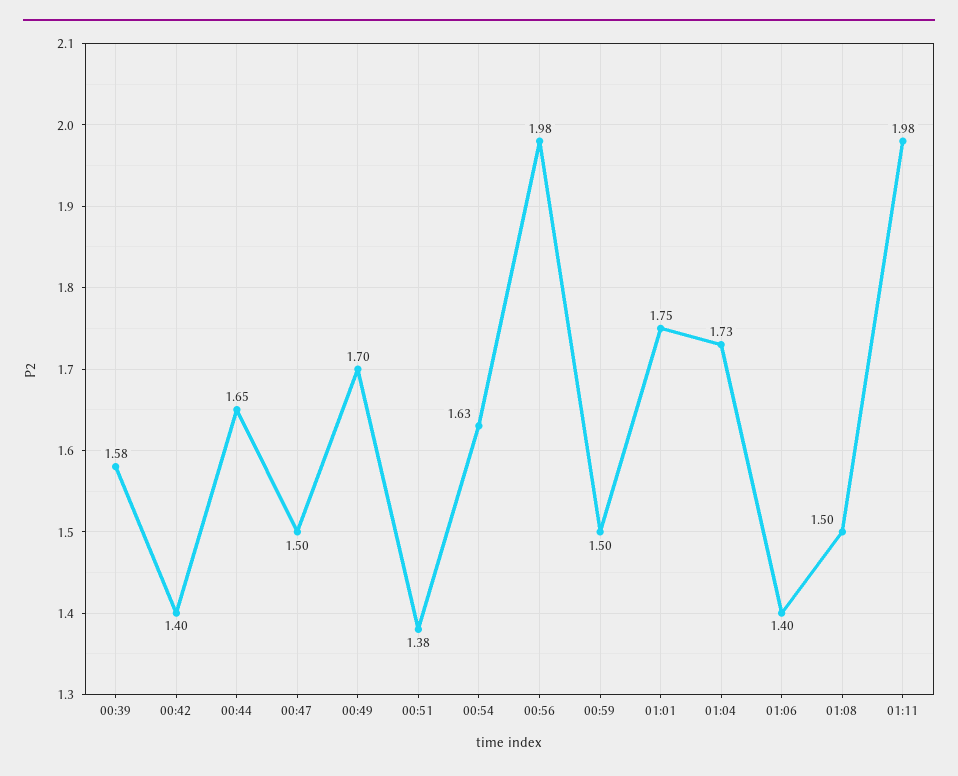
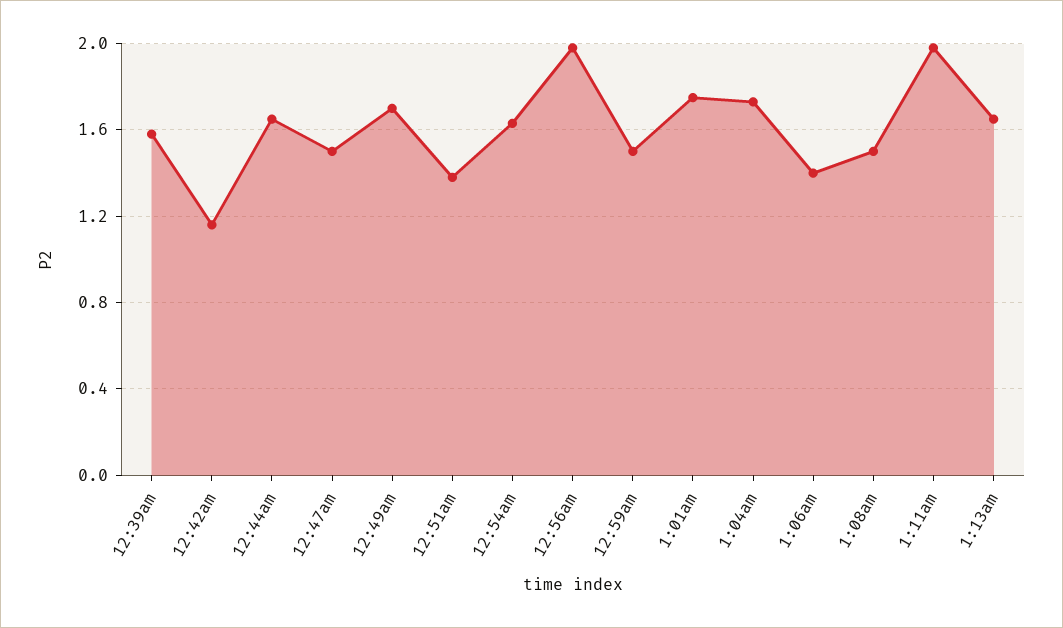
00:42: 1.4 -> 1.15
1:13am: none -> 1.65

